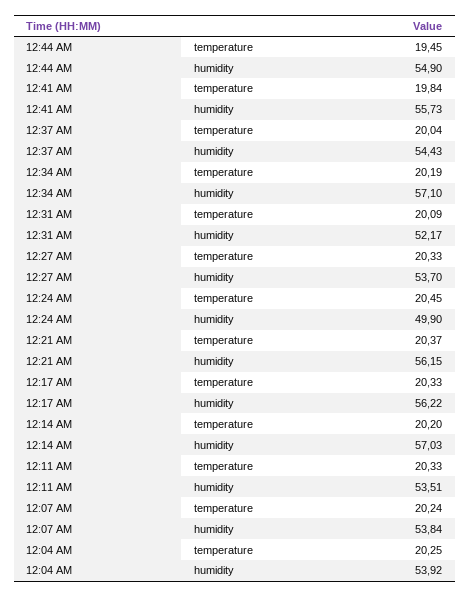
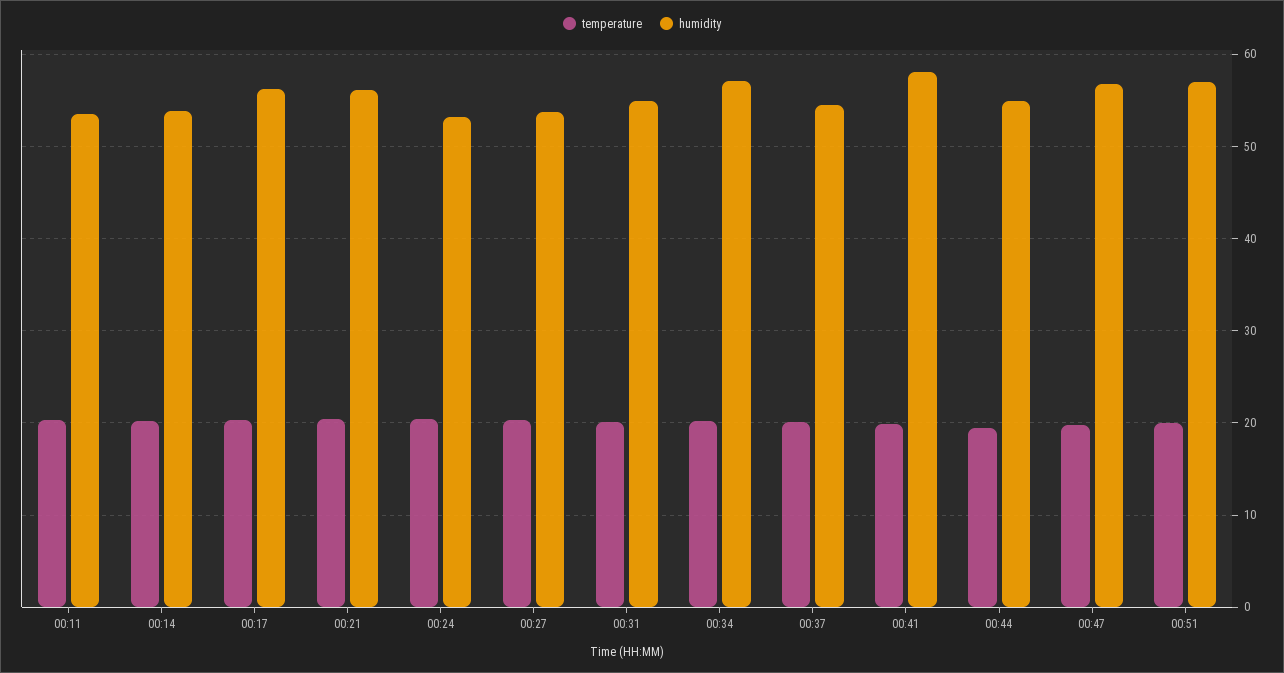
humidity, 12:41 AM: 55.73 -> 58
humidity, 12:31 AM: 52.17 -> 55
humidity, 12:24 AM: 49.9 -> 53
humidity, 12:14 AM: 57.03 -> 54
temperature, 12:07 AM: 20.24 -> none
humidity, 12:07 AM: 53.84 -> none
temperature, 12:04 AM: 20.25 -> none
humidity, 12:04 AM: 53.92 -> none
temperature, 00:47: none -> 20
humidity, 00:47: none -> 57
temperature, 00:51: none -> 20
humidity, 00:51: none -> 57

